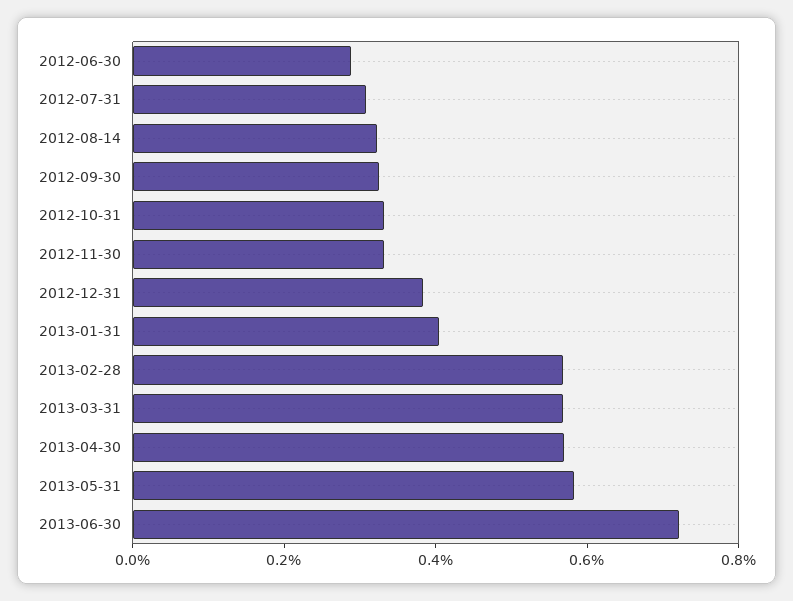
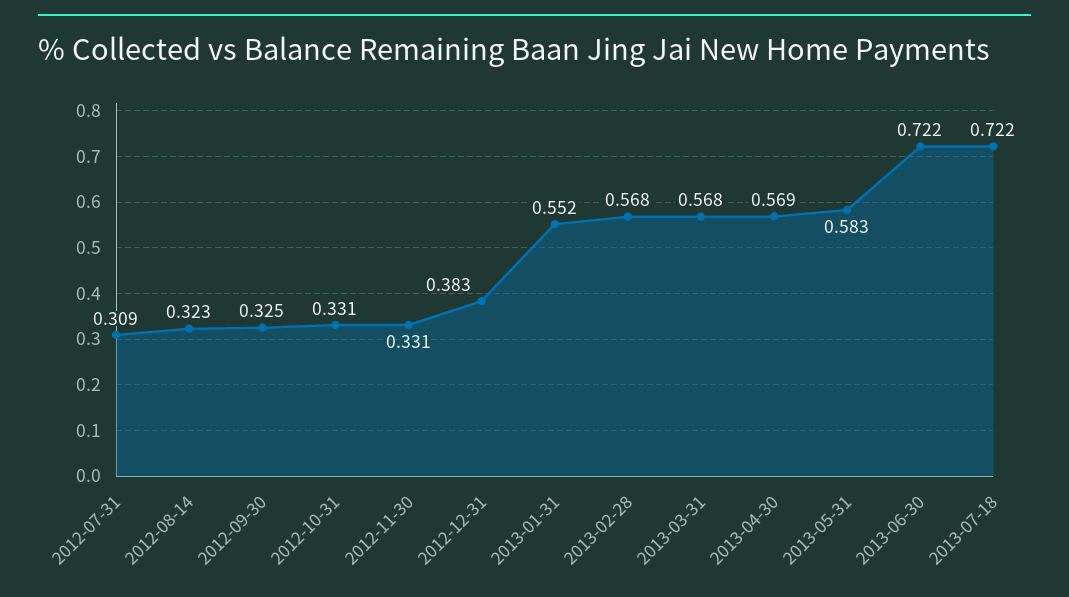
2012-06-30: 0.3 -> none
2013-01-31: 0.4 -> 0.552
2013-07-18: none -> 0.722

